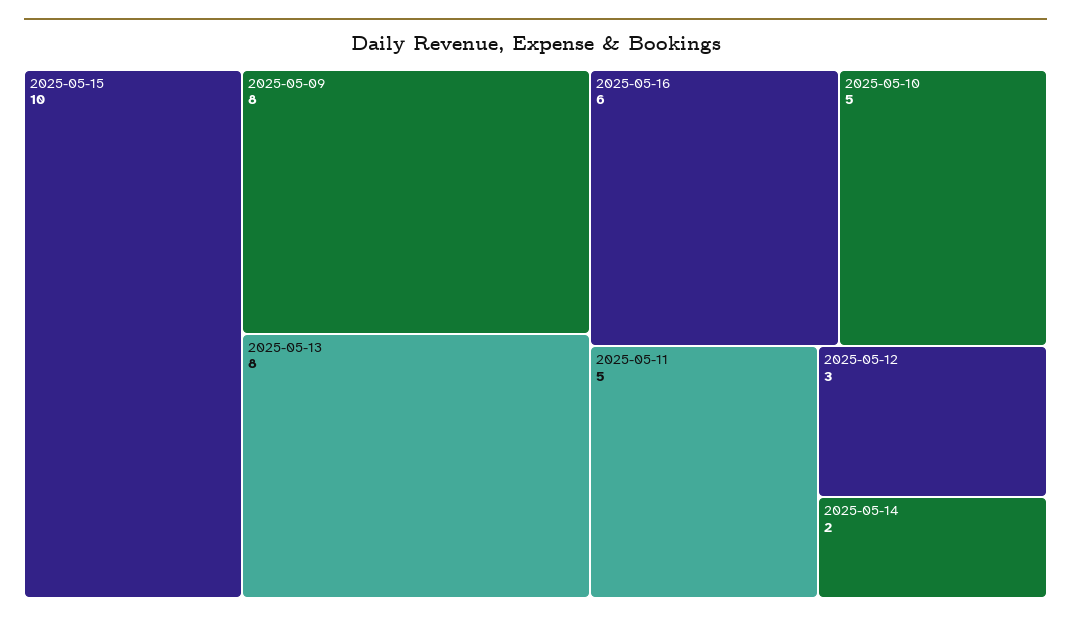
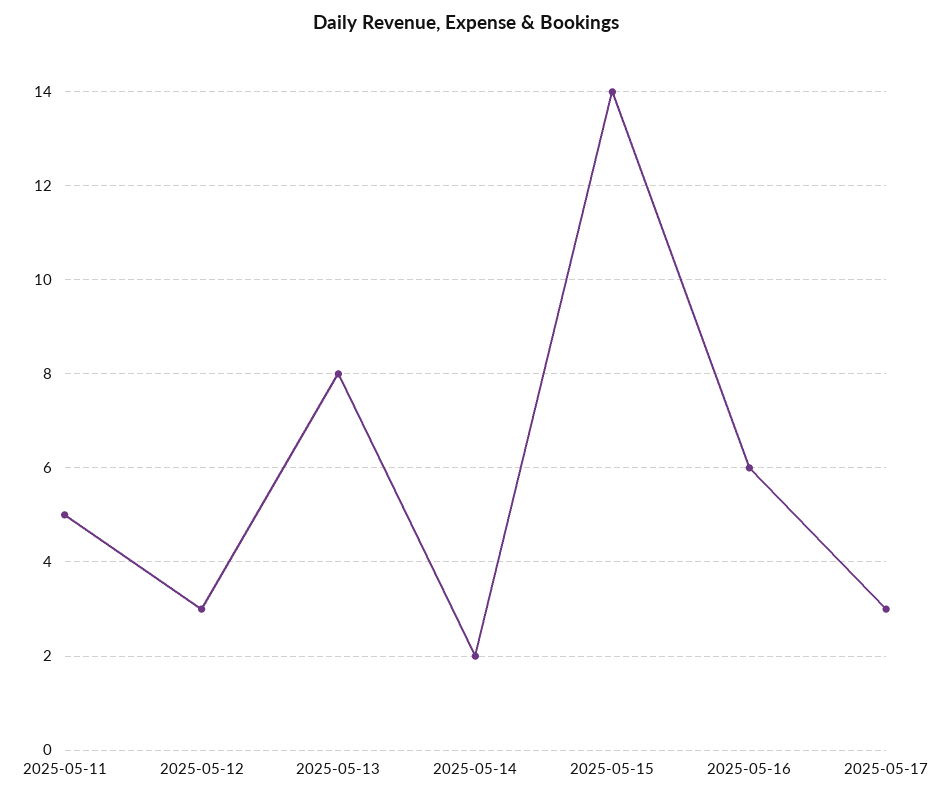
2025-05-15: 10 -> 14
2025-05-09: 8 -> none
2025-05-10: 5 -> none
2025-05-17: none -> 3

